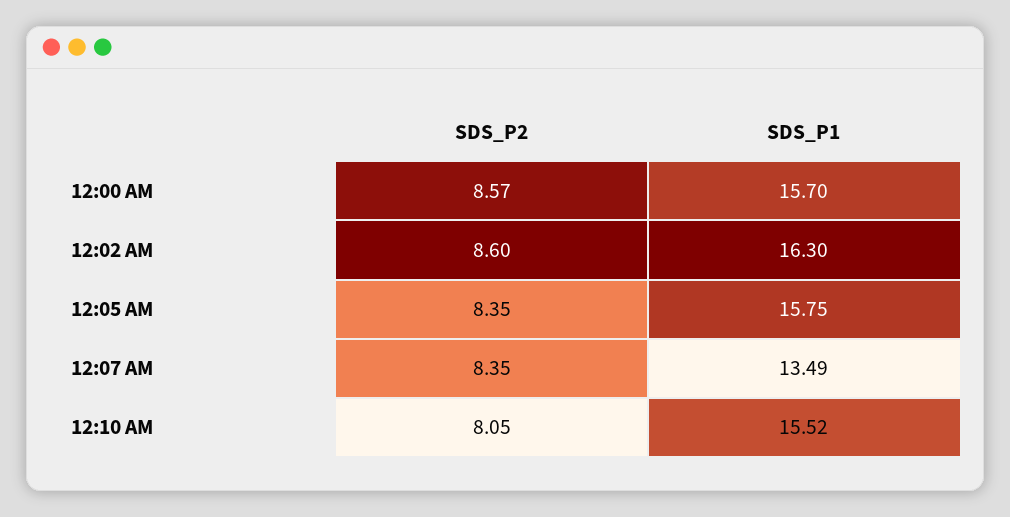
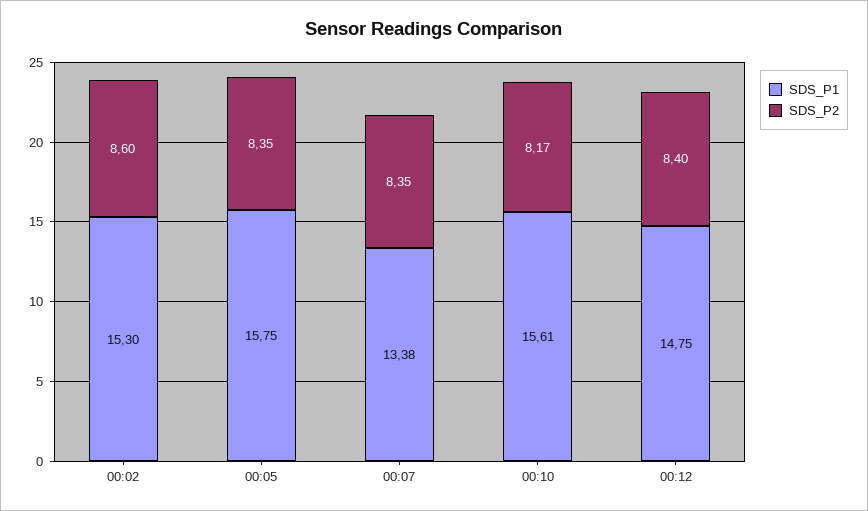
SDS_P2, 12:00 AM: 8.57 -> none
SDS_P1, 12:00 AM: 15.7 -> none
SDS_P1, 12:02 AM: 16.3 -> 15.3
SDS_P1, 12:07 AM: 13.49 -> 13.38
SDS_P2, 12:10 AM: 8.05 -> 8.17
SDS_P1, 12:10 AM: 15.52 -> 15.61
SDS_P1, 00:12: none -> 14.75
SDS_P2, 00:12: none -> 8.4

